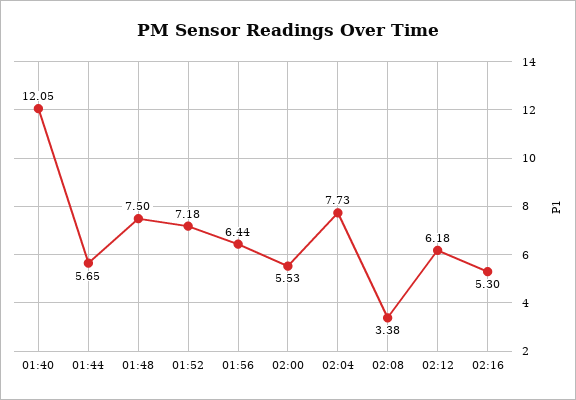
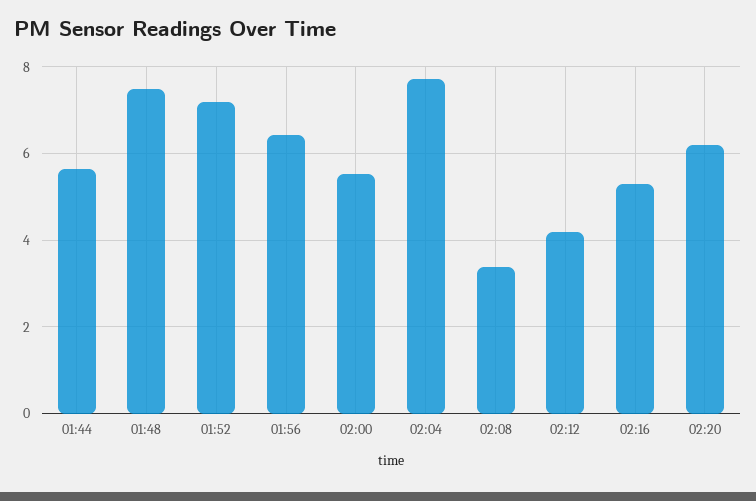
01:40: 12.05 -> none
02:12: 6.18 -> 4.2
02:20: none -> 6.2

